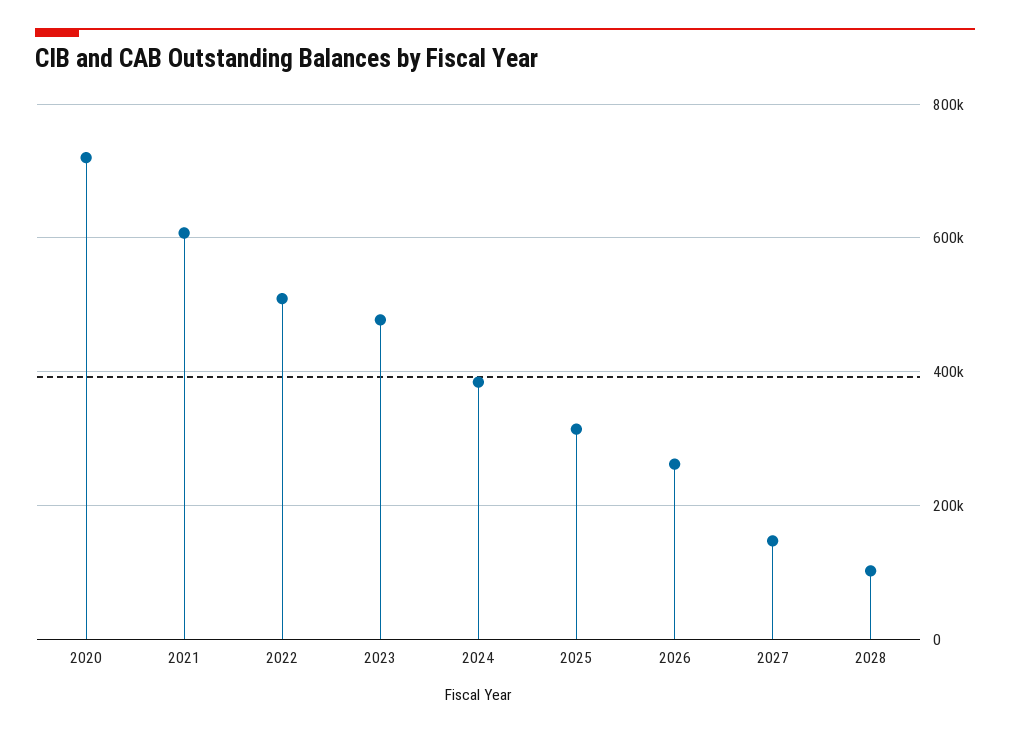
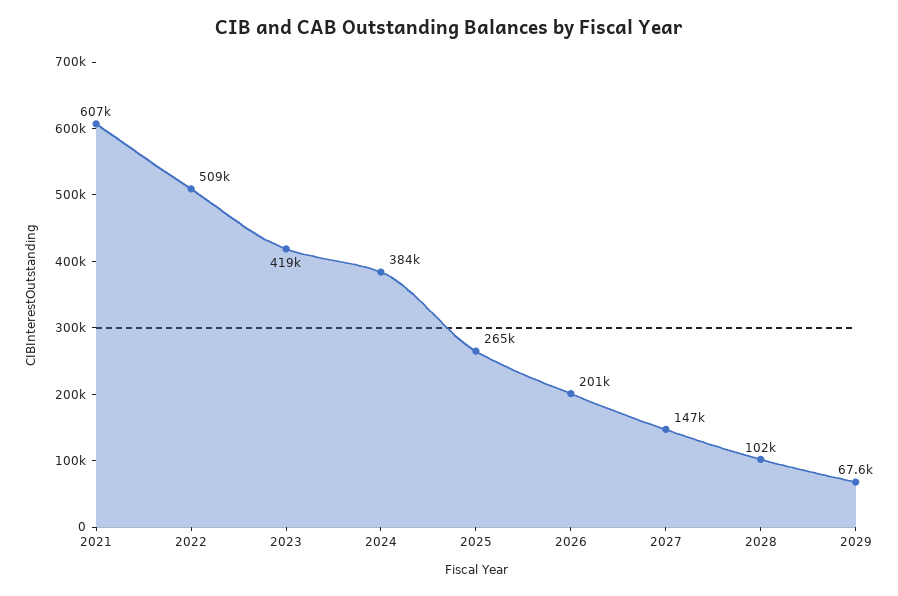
2020: 720000 -> none
2023: 480000 -> 419000
2025: 320000 -> 265000
2026: 260000 -> 201000
2029: none -> 67600

